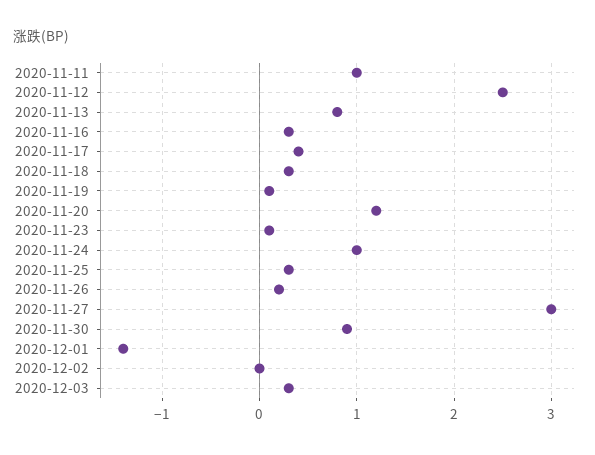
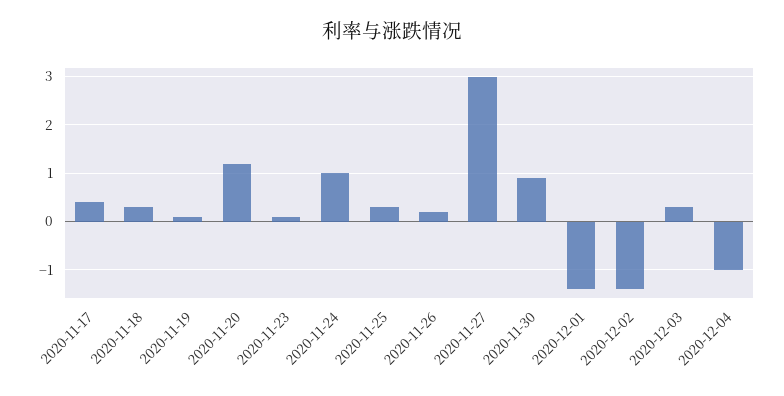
2020-11-11: 1 -> none
2020-11-12: 2.5 -> none
2020-11-13: 0.8 -> none
2020-11-16: 0.3 -> none
2020-12-02: 0 -> -1.5
2020-12-04: none -> -1

